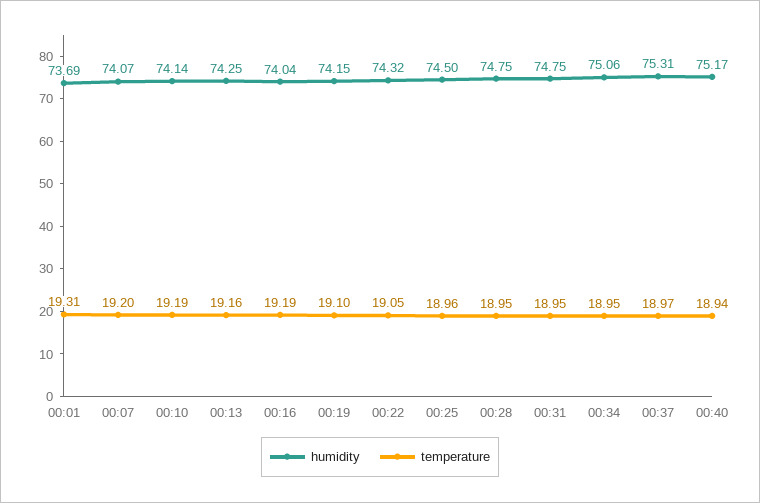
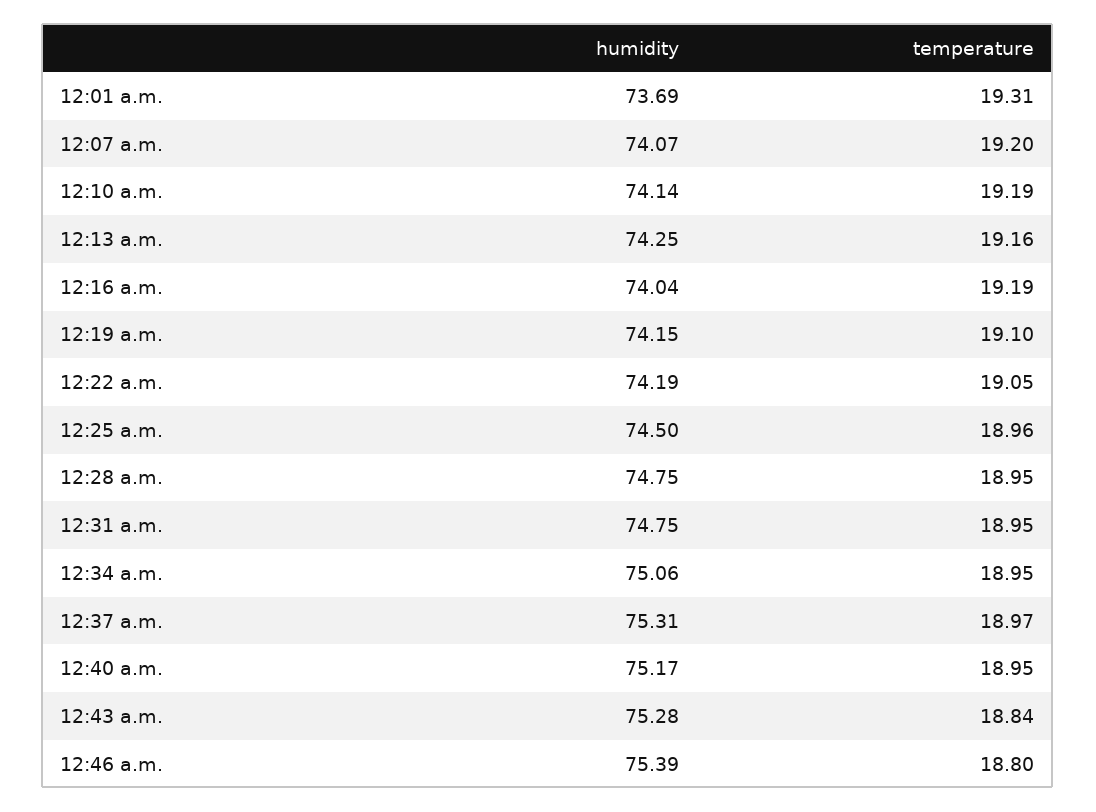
humidity, 00:22: 74.32 -> 74.19
temperature, 00:40: 18.94 -> 18.95
humidity, 12:43 a.m.: none -> 75.28
temperature, 12:43 a.m.: none -> 18.84
humidity, 12:46 a.m.: none -> 75.39
temperature, 12:46 a.m.: none -> 18.8

